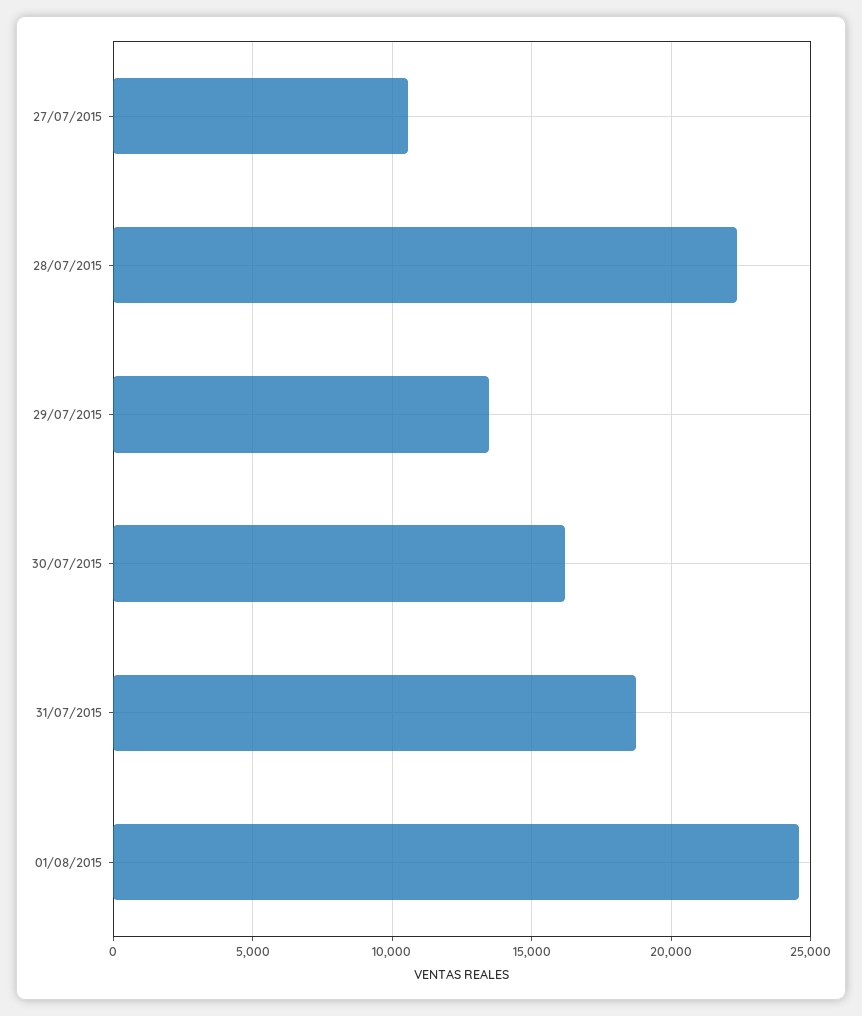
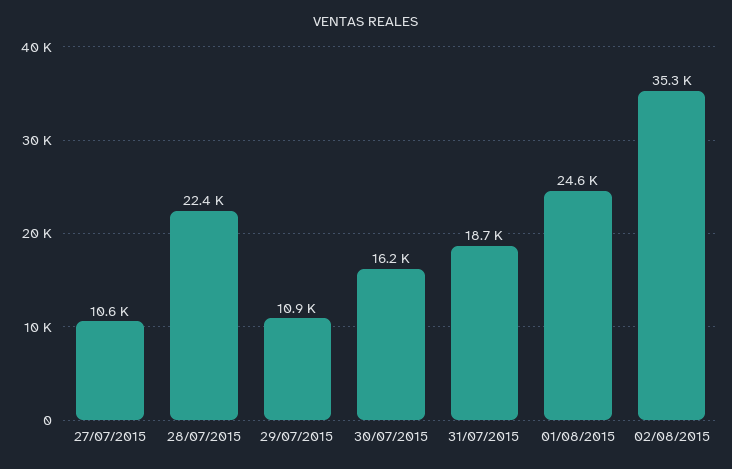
29/07/2015: 13500 -> 10900
02/08/2015: none -> 35300

